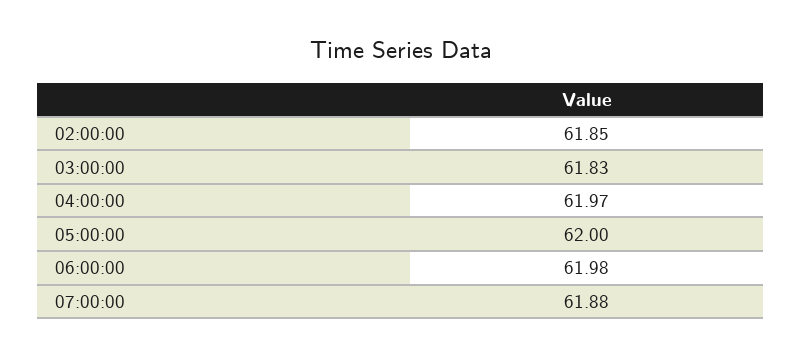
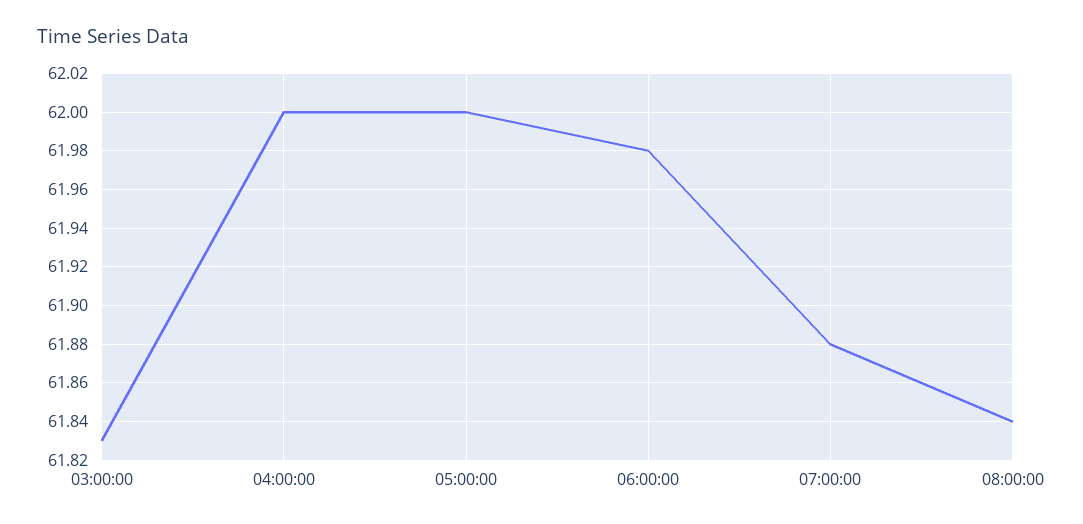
02:00:00: 61.85 -> none
04:00:00: 61.97 -> 62
08:00:00: none -> 61.84

